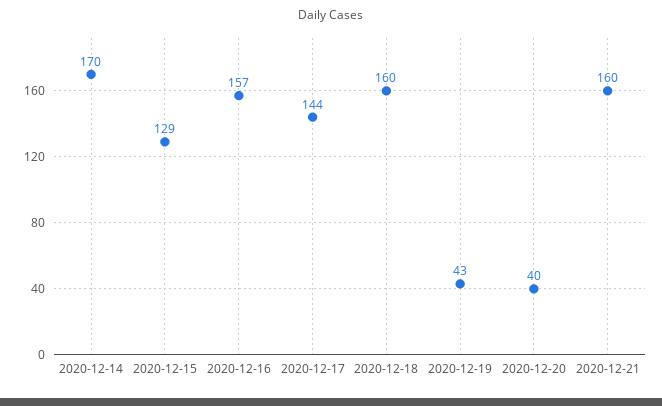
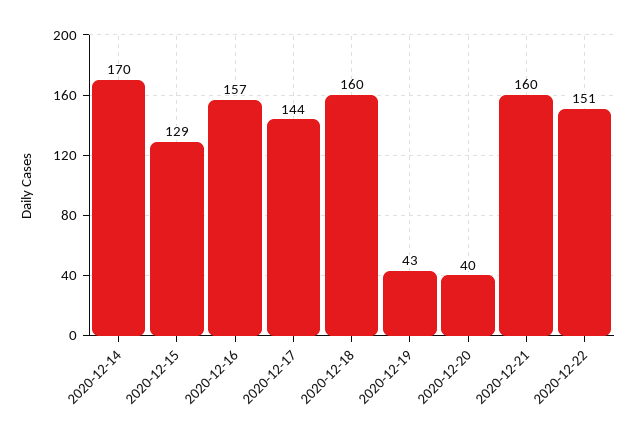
2020-12-22: none -> 151

